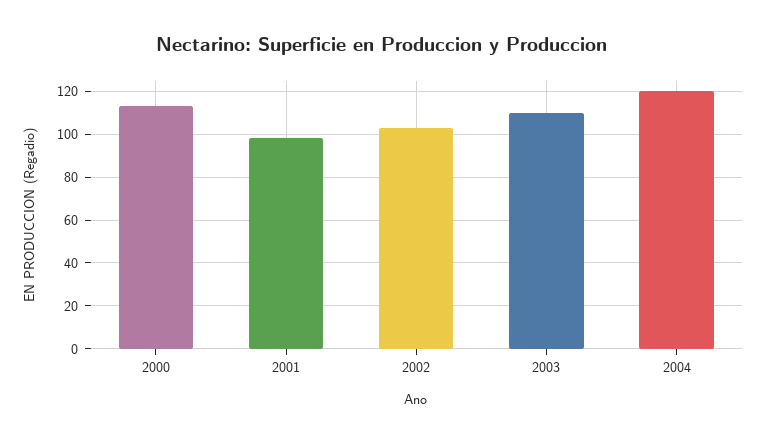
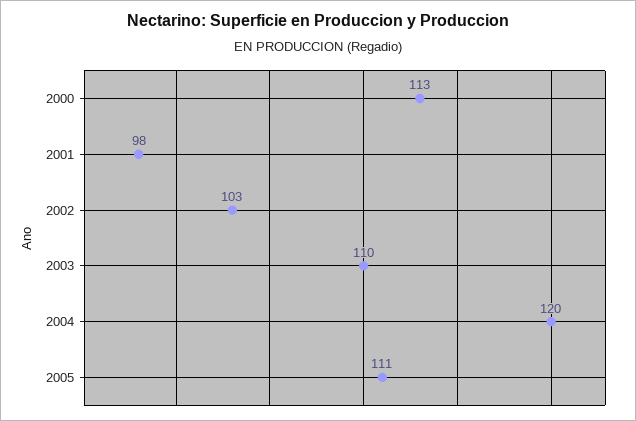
2005: none -> 111

